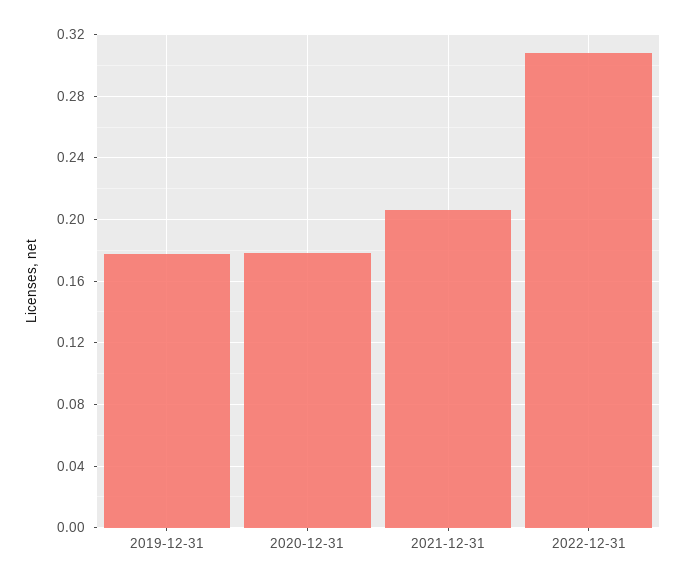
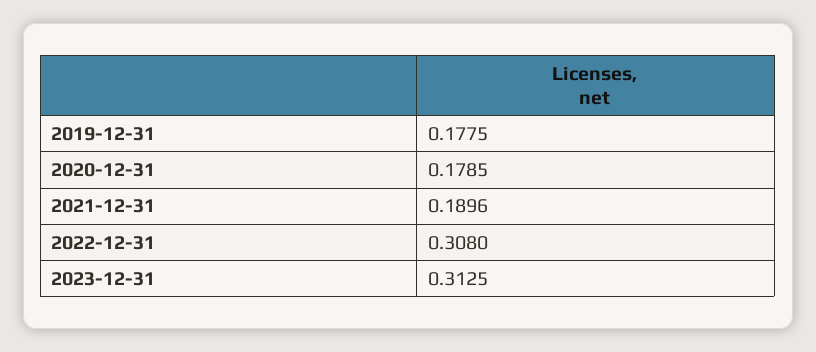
2021-12-31: 0.205 -> 0.1896
2023-12-31: none -> 0.3125

